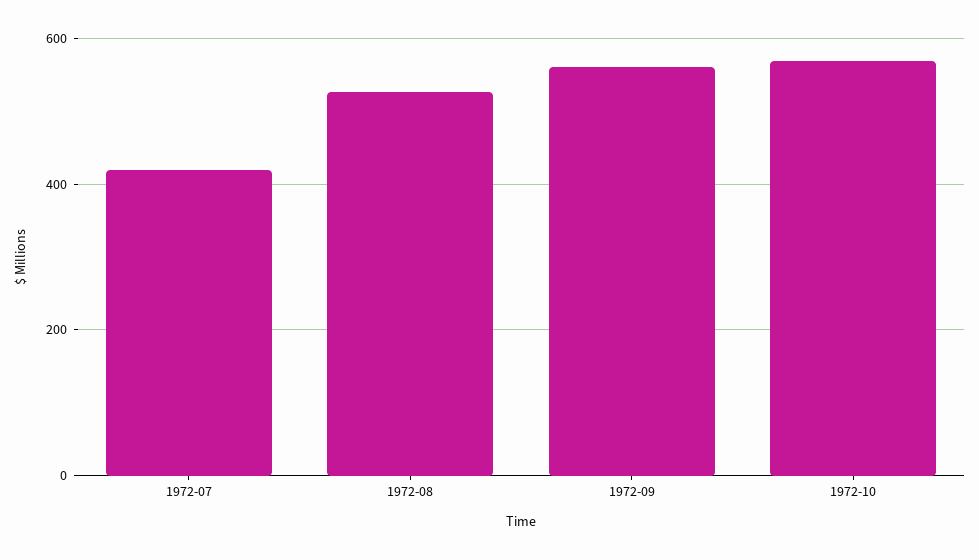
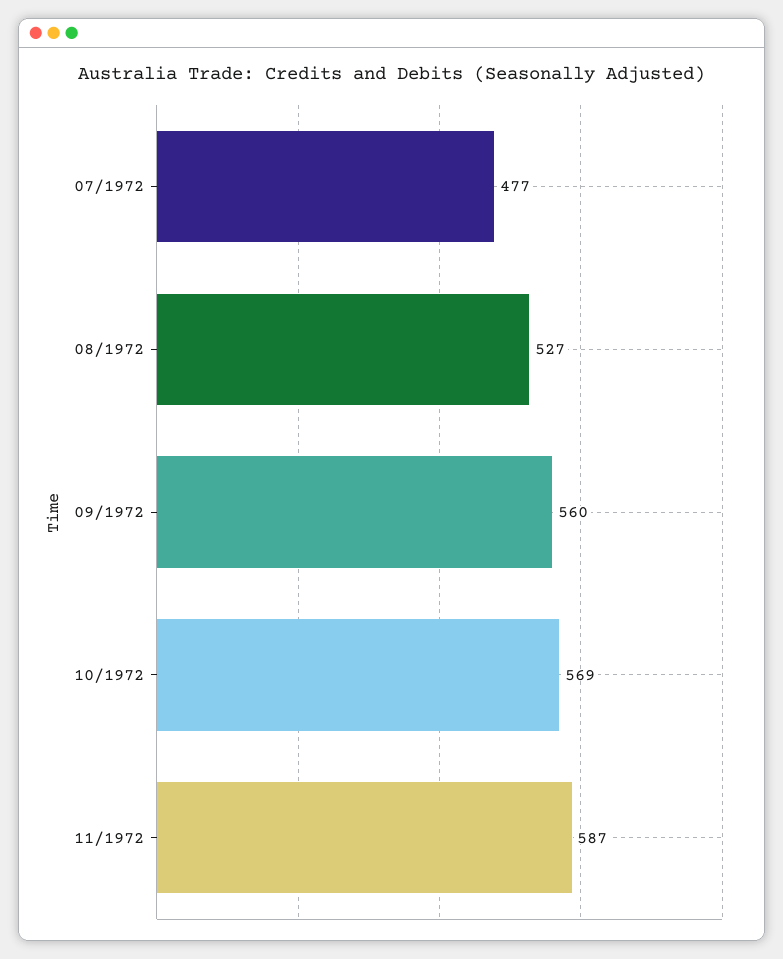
1972-07: 420 -> 477
11/1972: none -> 587

